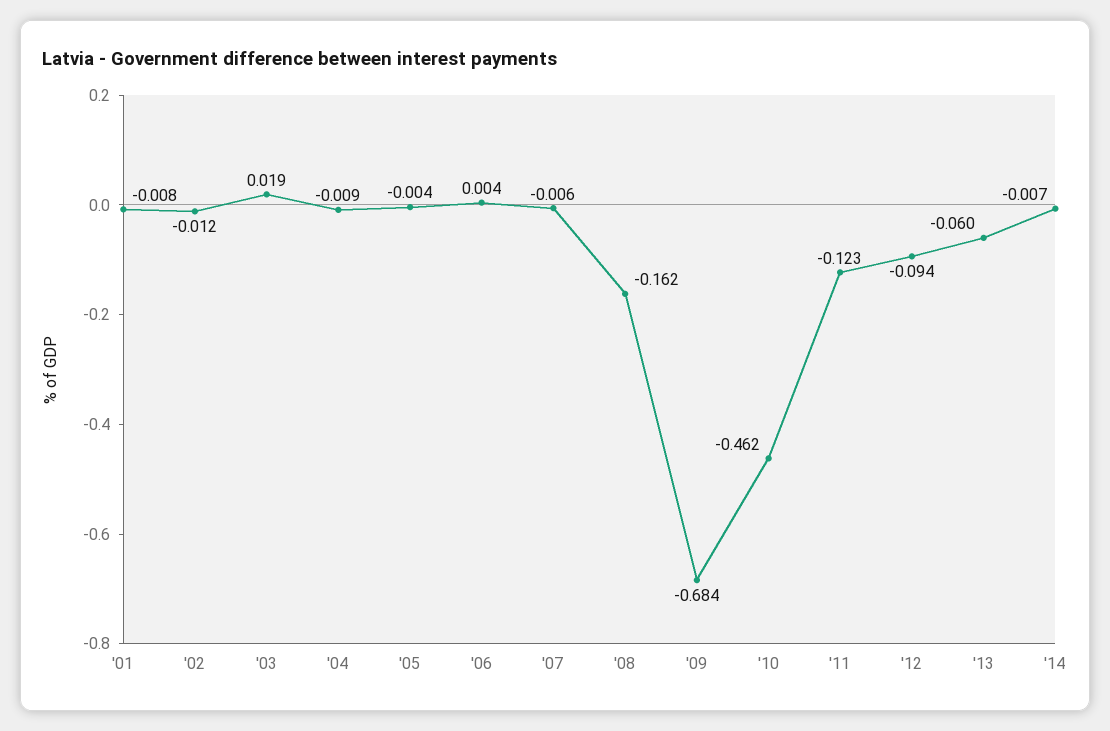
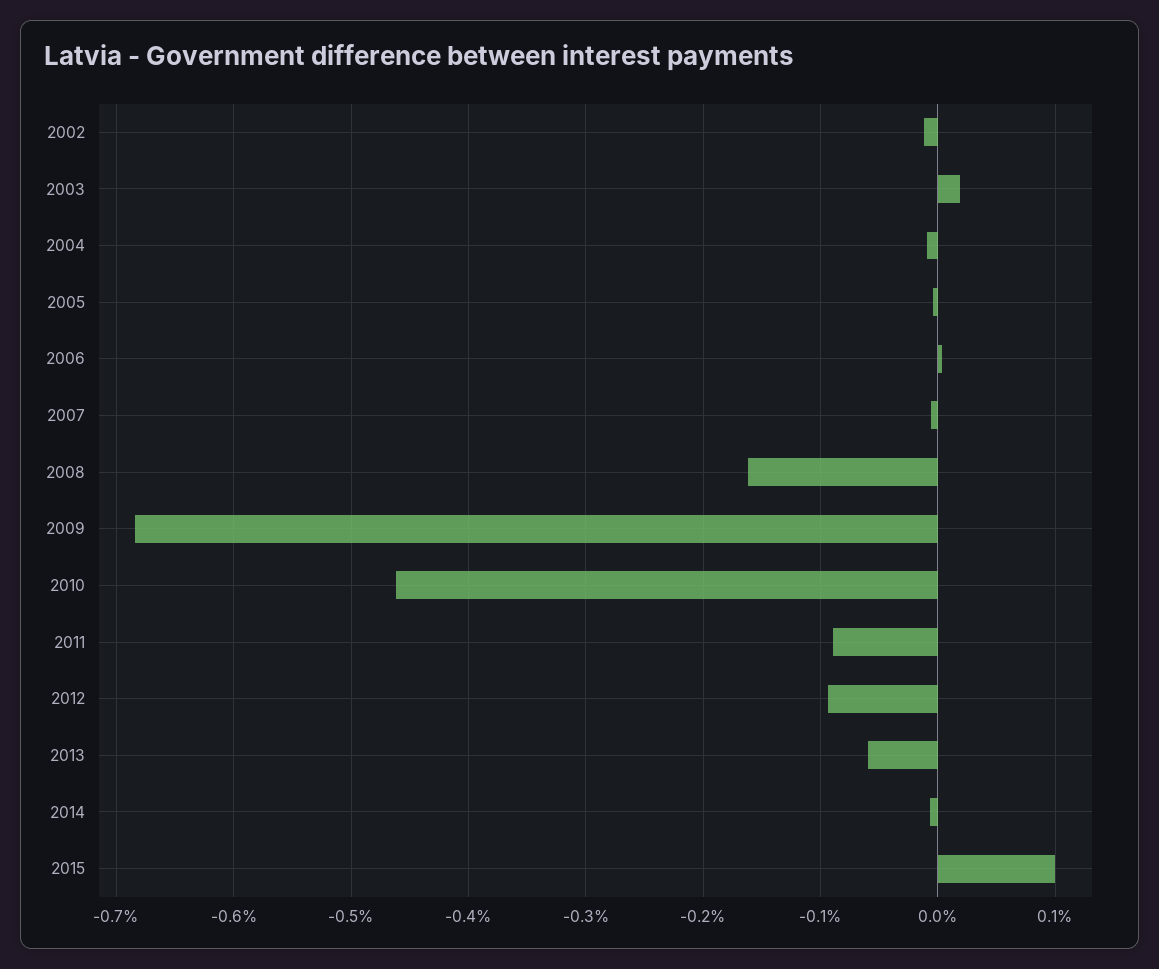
'01: -0.008 -> none
'11: -0.123 -> -0.09
2015: none -> 0.1

